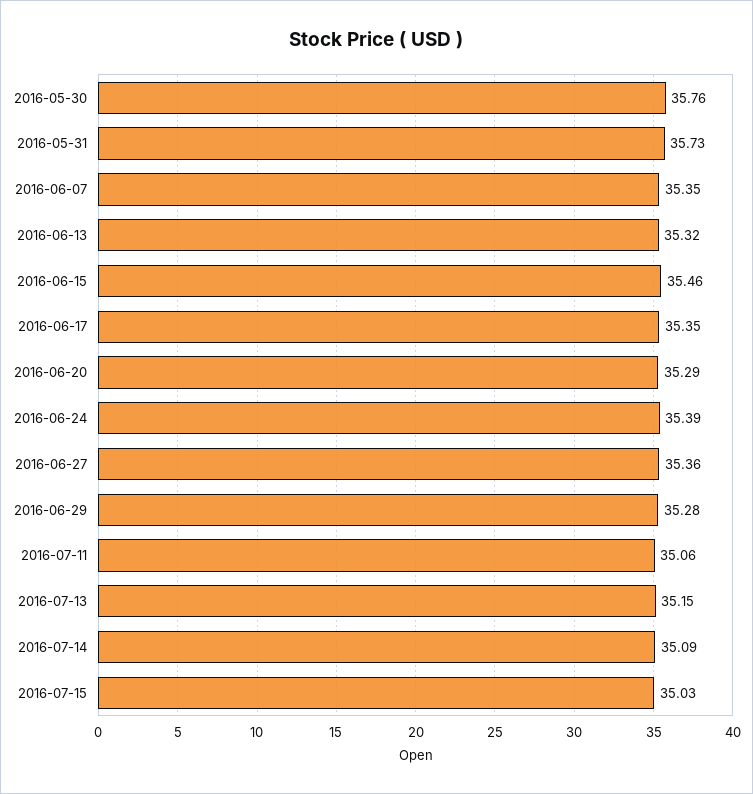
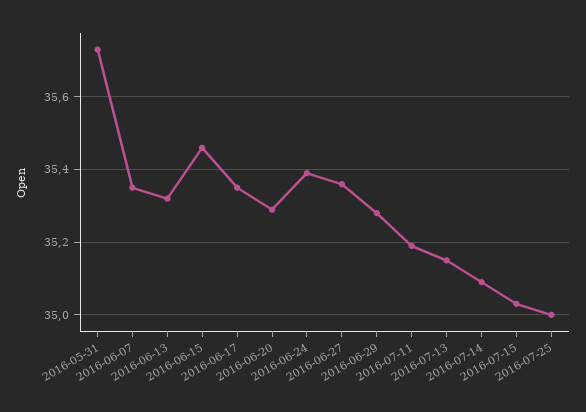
2016-05-30: 35.76 -> none
2016-07-11: 35.06 -> 35.2
2016-07-25: none -> 35

